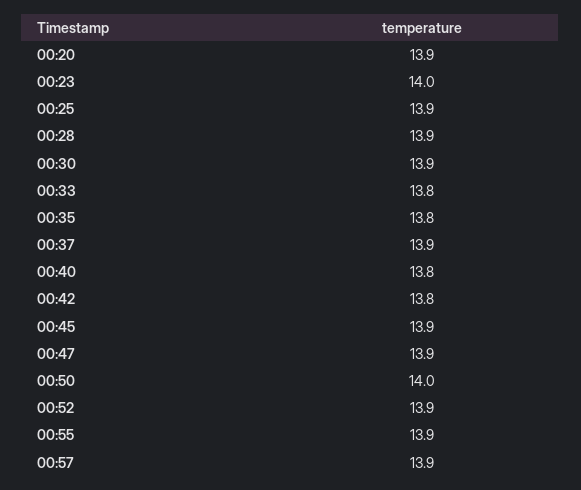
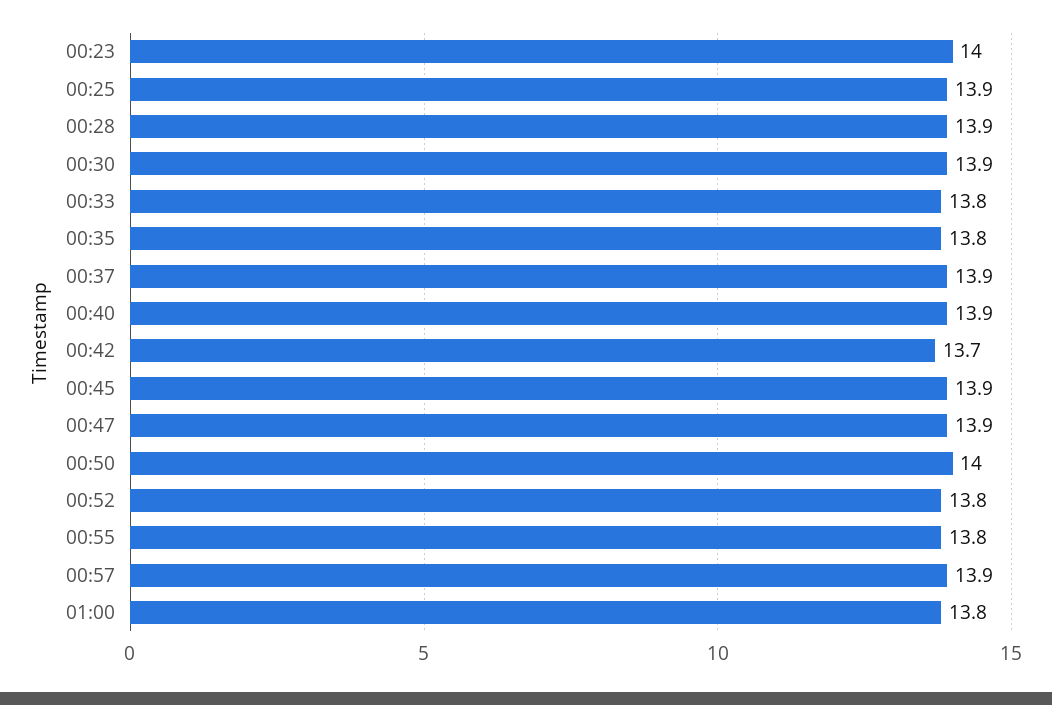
00:20: 13.9 -> none
00:40: 13.8 -> 13.9
00:42: 13.8 -> 13.7
00:52: 13.9 -> 13.8
00:55: 13.9 -> 13.8
01:00: none -> 13.8

